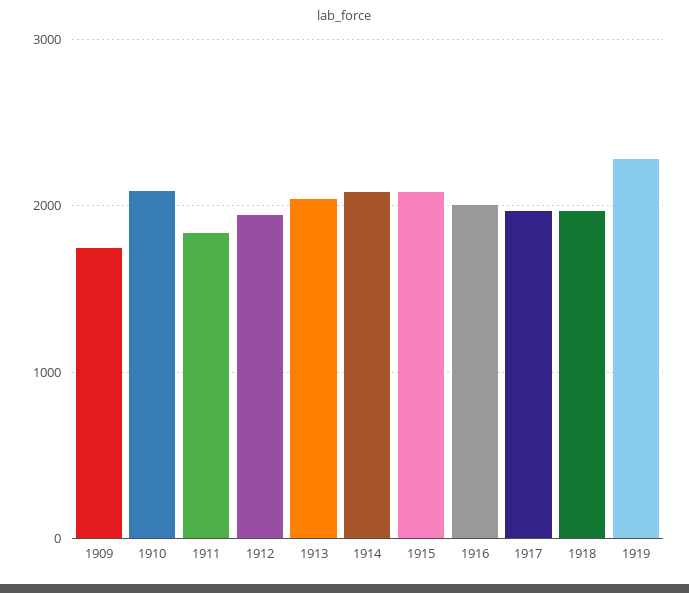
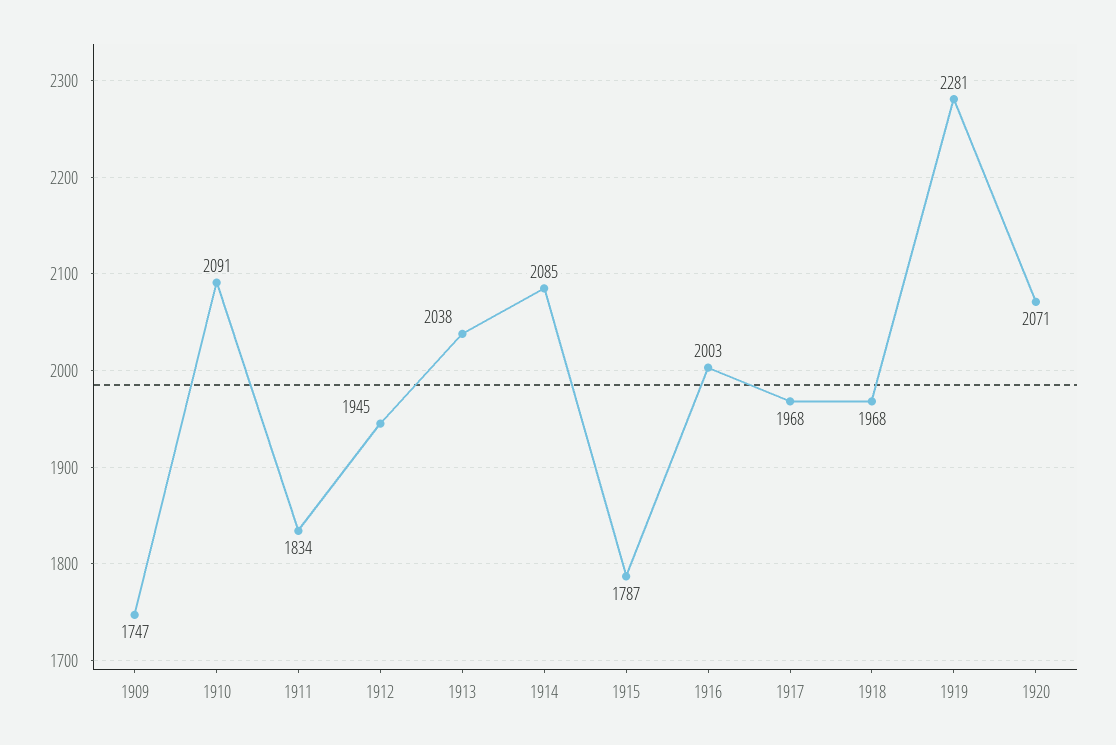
1915: 2100 -> 1787
1920: none -> 2071

